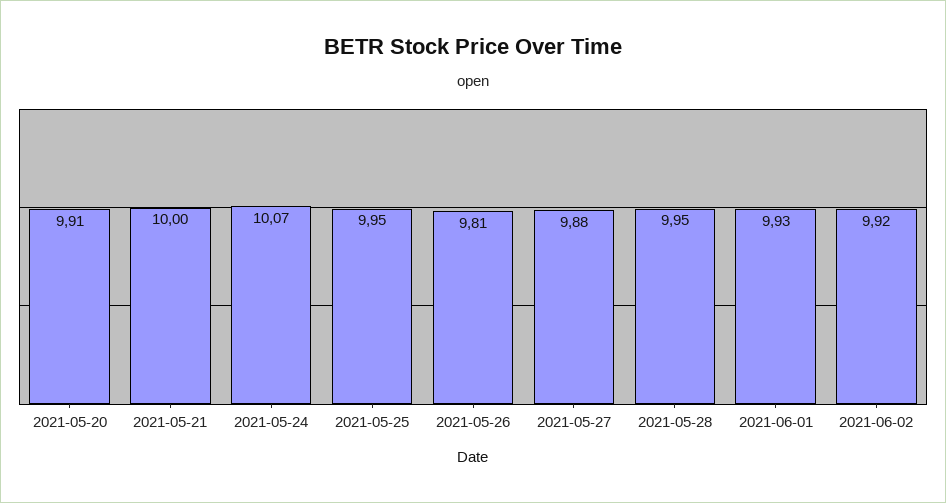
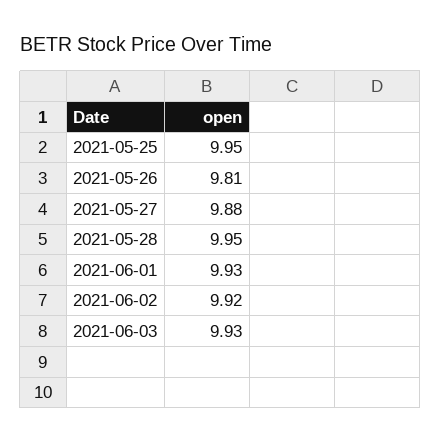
2021-05-20: 9.91 -> none
2021-05-21: 10 -> none
2021-05-24: 10.07 -> none
2021-06-03: none -> 9.93

